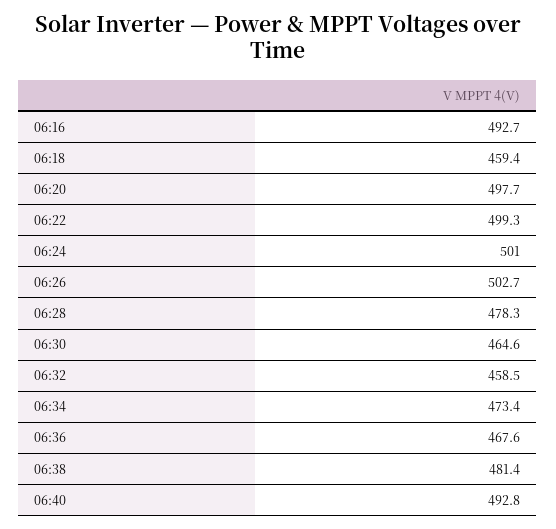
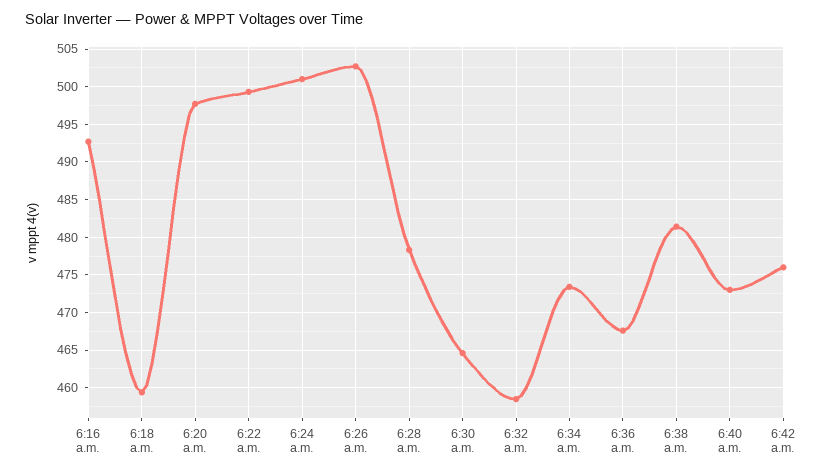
06:40: 492.8 -> 473
6:42 a.m.: none -> 476

